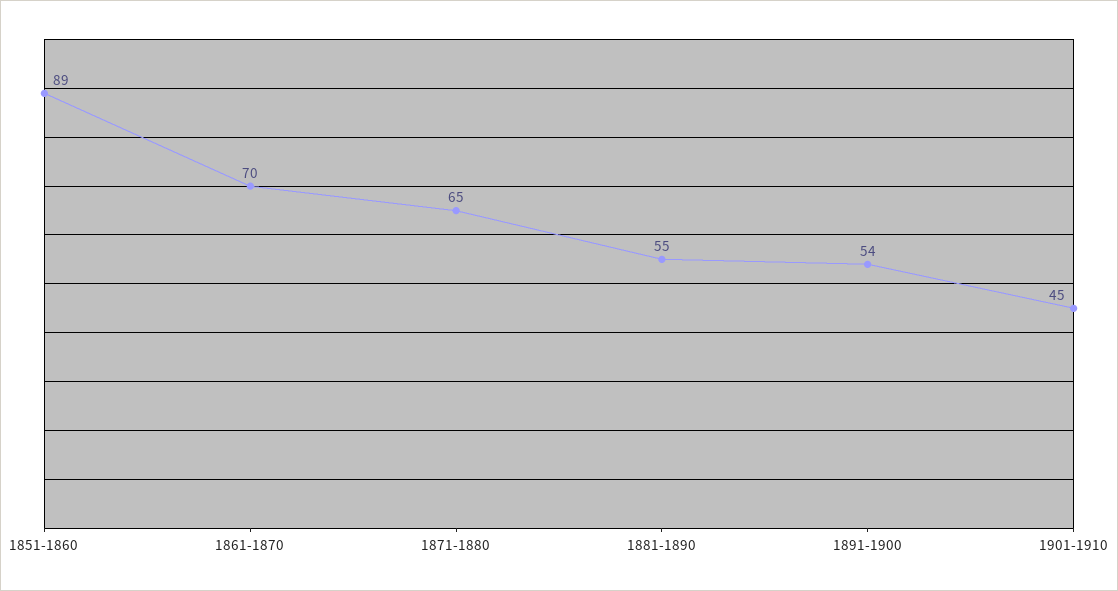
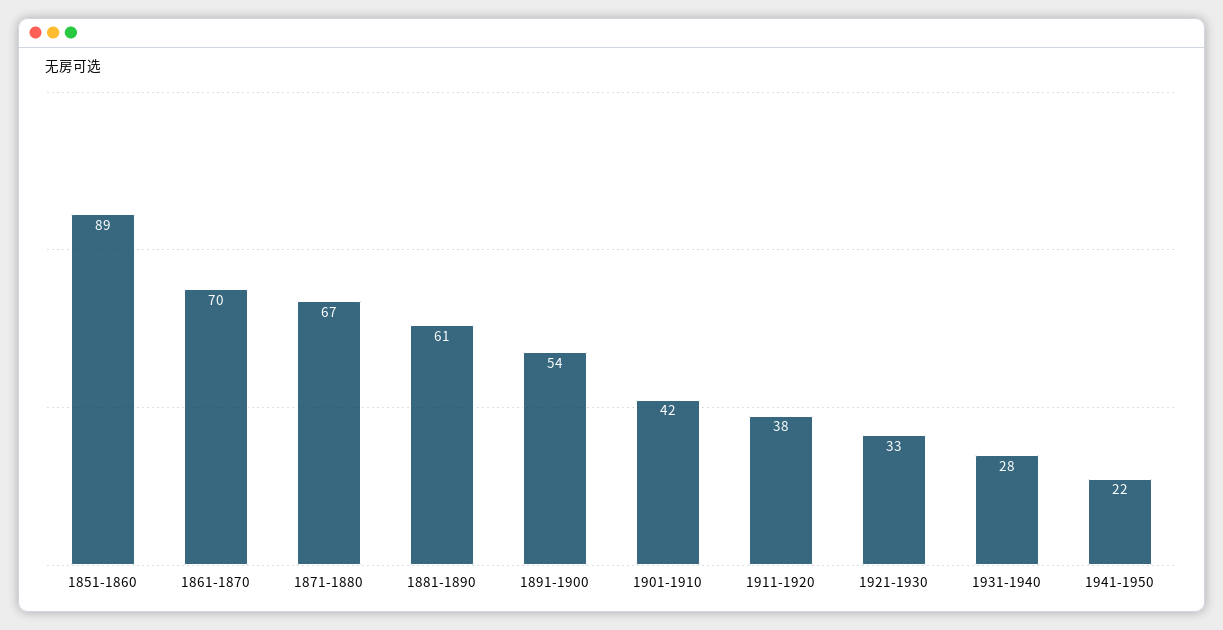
1871-1880: 65 -> 67
1881-1890: 55 -> 61
1901-1910: 45 -> 42
1911-1920: none -> 38
1921-1930: none -> 33
1931-1940: none -> 28
1941-1950: none -> 22

